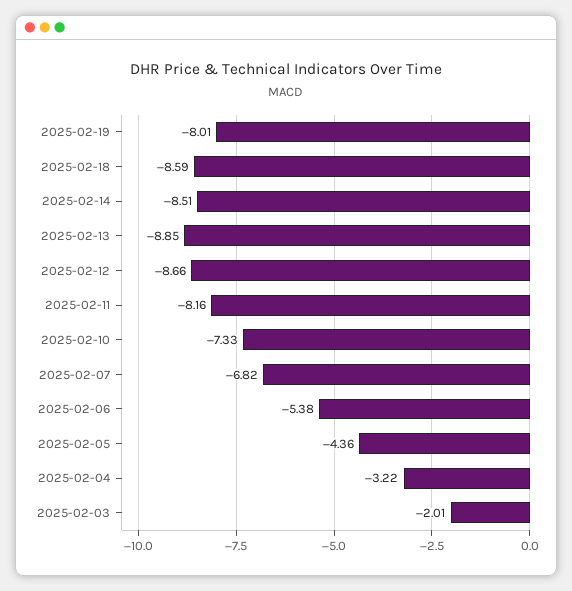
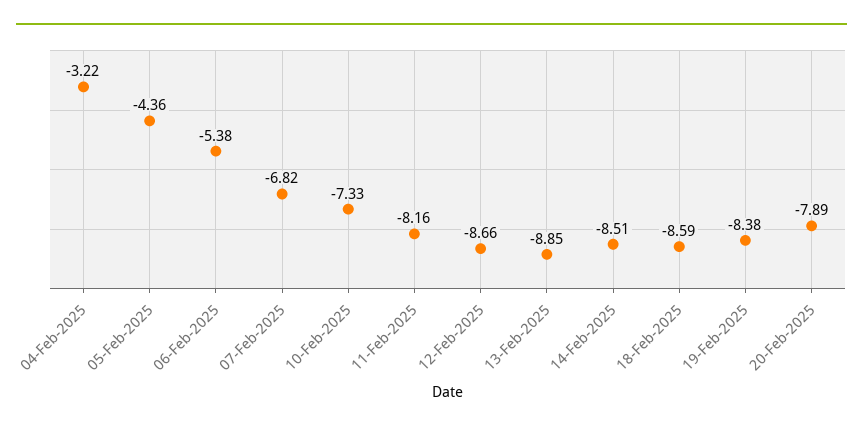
2025-02-19: -8.01 -> -8.38
2025-02-03: -2.01 -> none
20-Feb-2025: none -> -7.89

